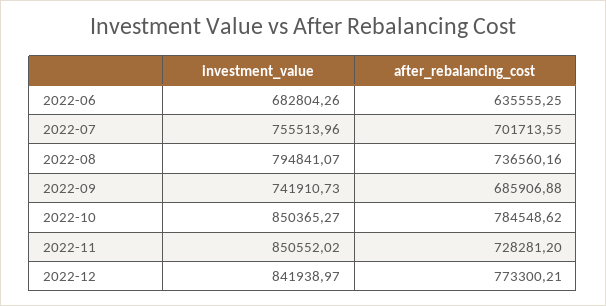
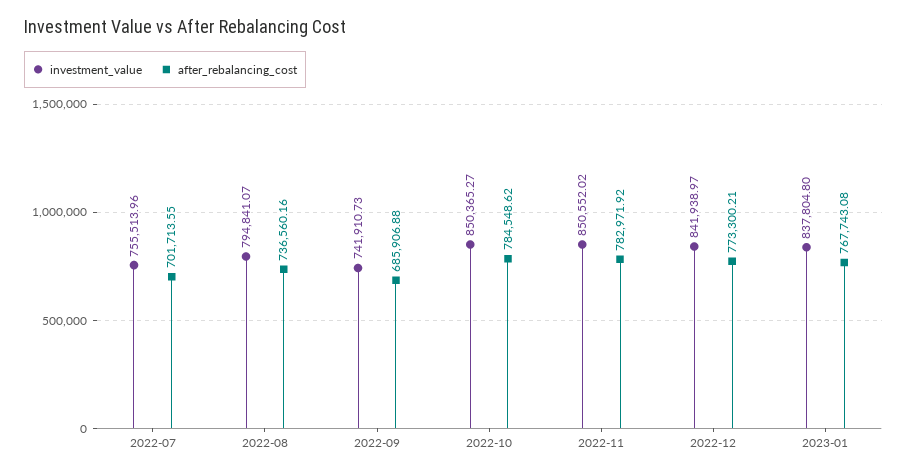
investment_value, 2022-06: 682804.26 -> none
after_rebalancing_cost, 2022-06: 635555.25 -> none
after_rebalancing_cost, 2022-11: 728281.2 -> 782971.92
investment_value, 2023-01: none -> 837804.8
after_rebalancing_cost, 2023-01: none -> 767743.08

